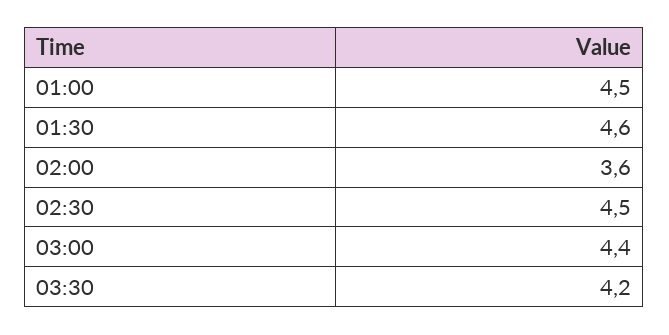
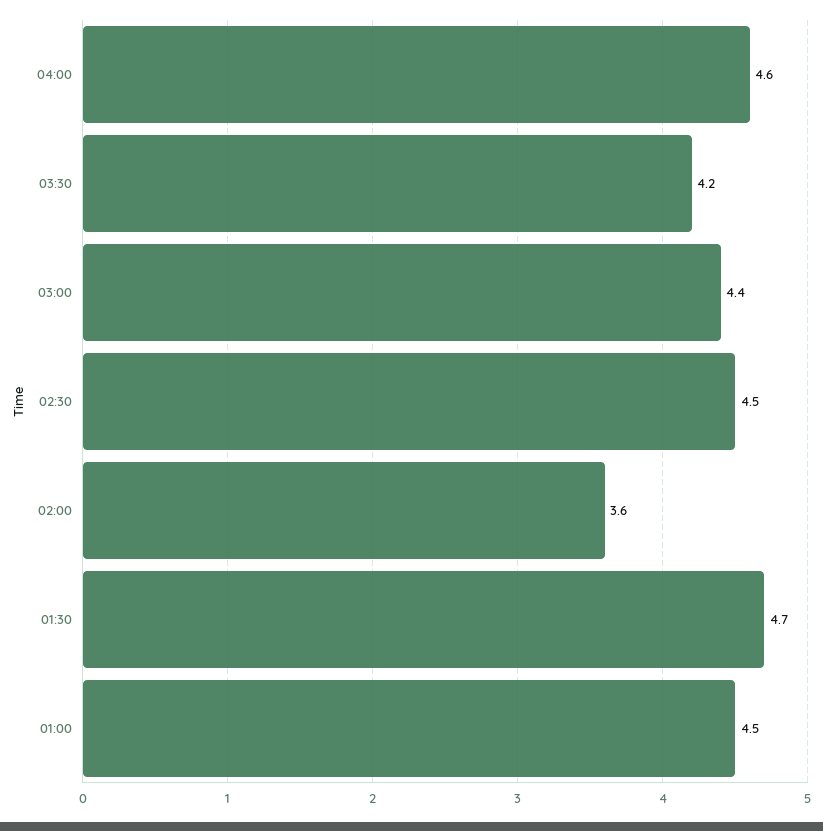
01:30: 4.6 -> 4.7
04:00: none -> 4.6

